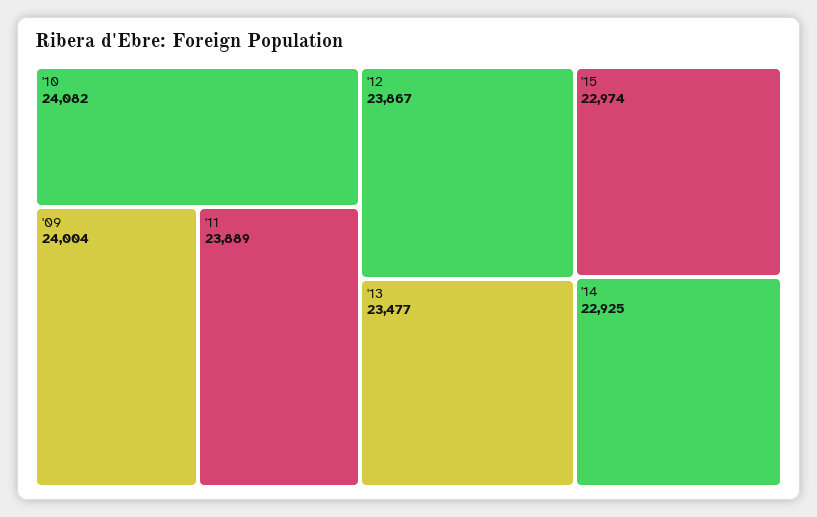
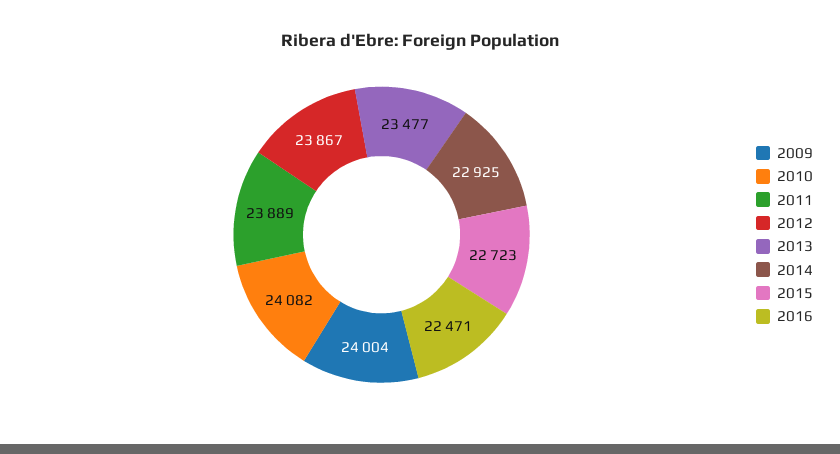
'15: 22974 -> 22723
2016: none -> 22471

